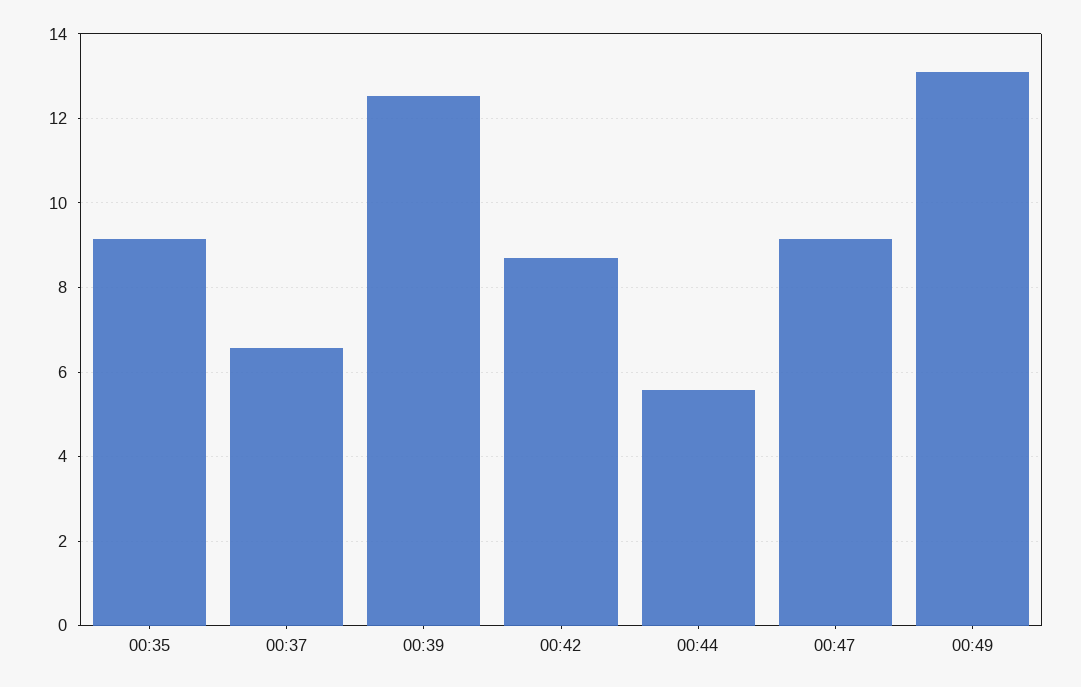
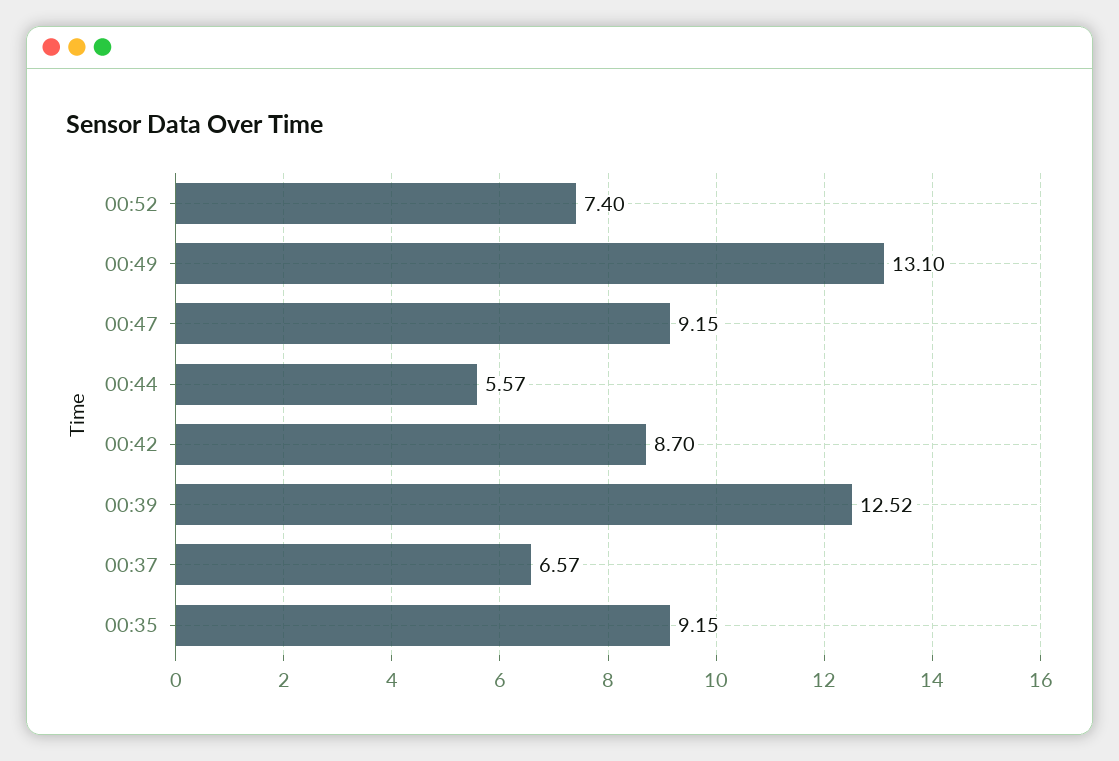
00:52: none -> 7.4

